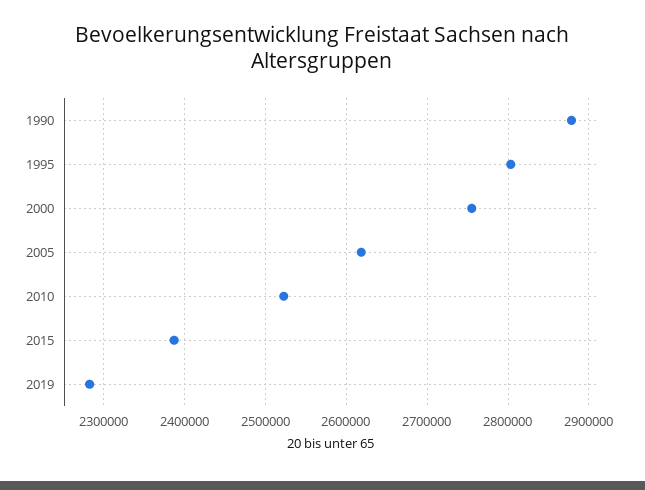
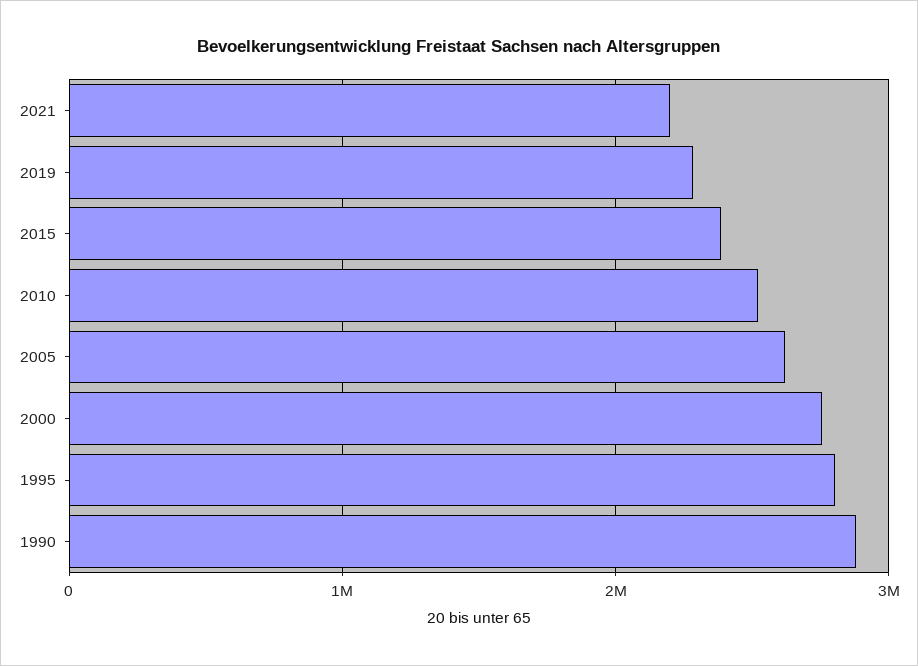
2021: none -> 2200000

